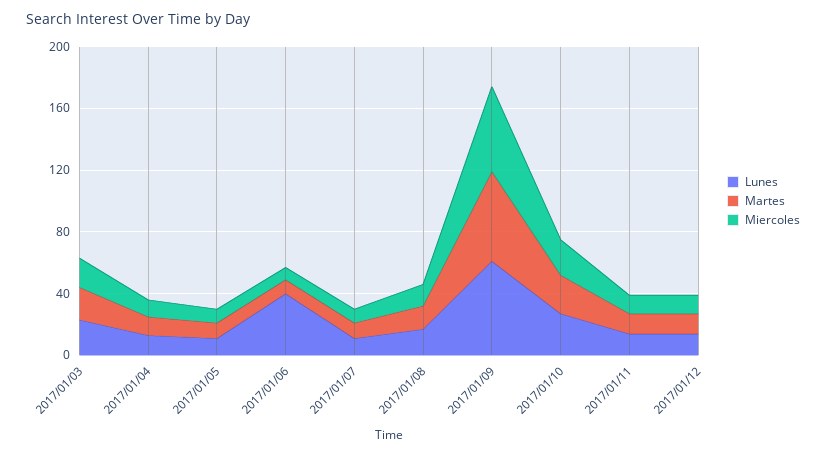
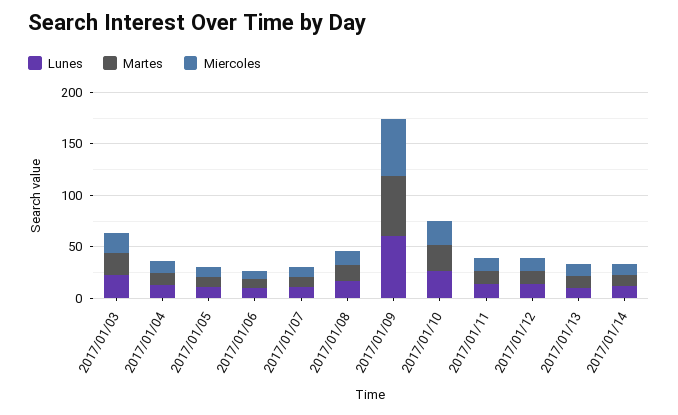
Lunes, 2017/01/06: 40 -> 10
Lunes, 2017/01/13: none -> 10
Martes, 2017/01/13: none -> 10
Miercoles, 2017/01/13: none -> 10
Lunes, 2017/01/14: none -> 10
Martes, 2017/01/14: none -> 10
Miercoles, 2017/01/14: none -> 10

